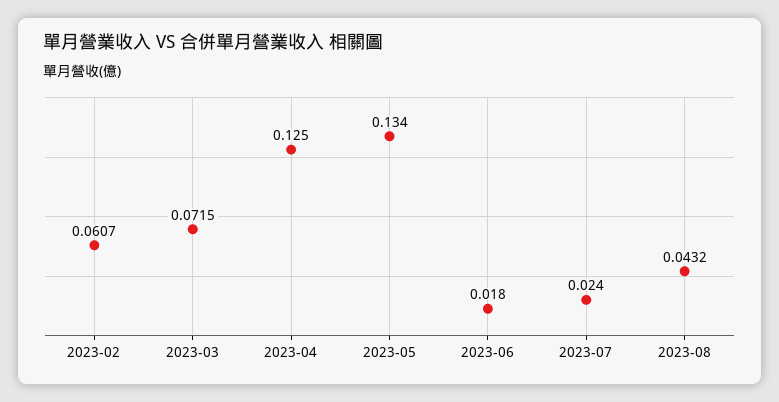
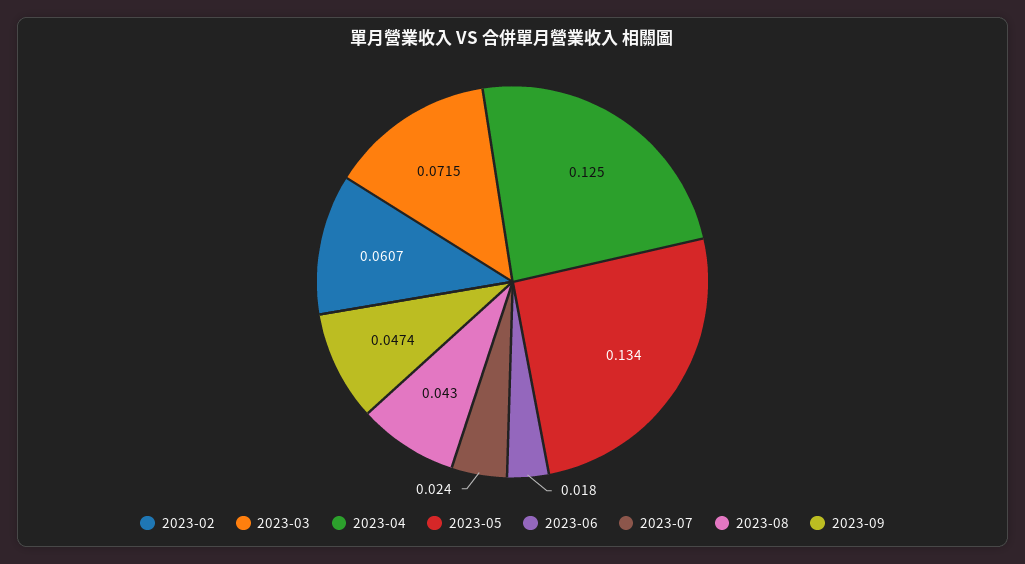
2023-08: 0.0432 -> 0.043
2023-09: none -> 0.0474

